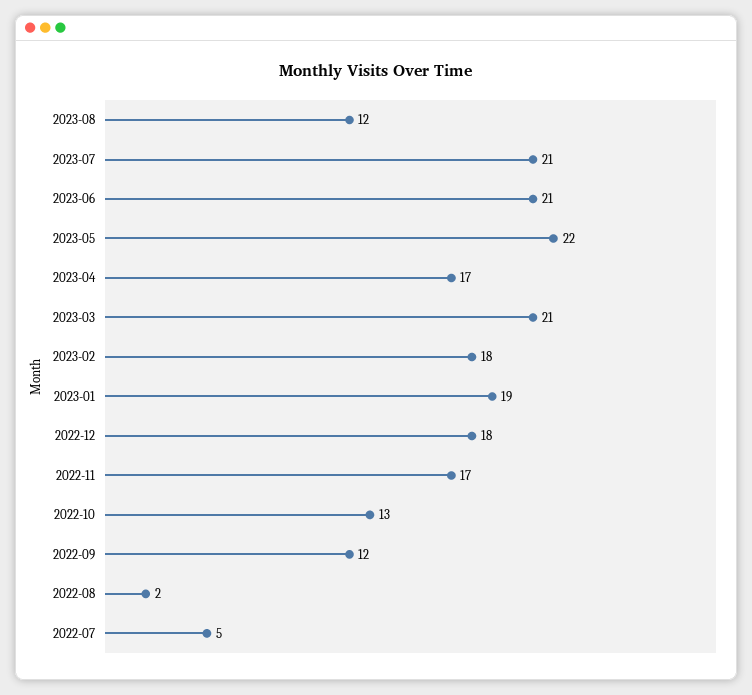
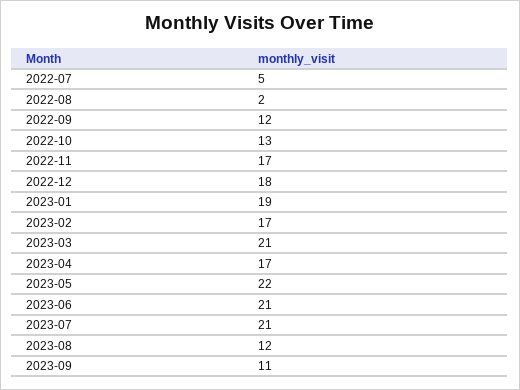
2023-02: 18 -> 17
2023-09: none -> 11

